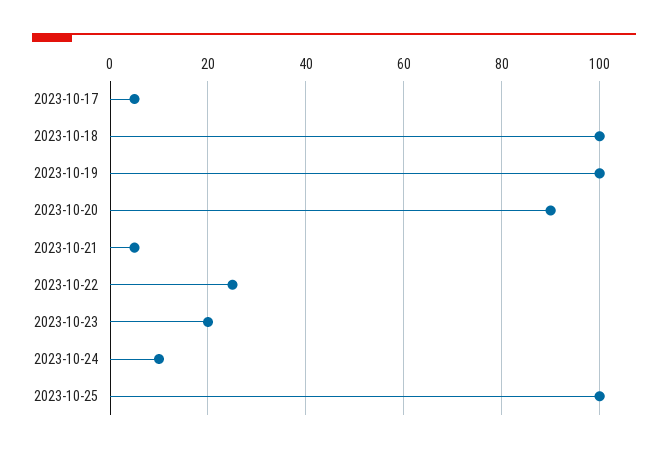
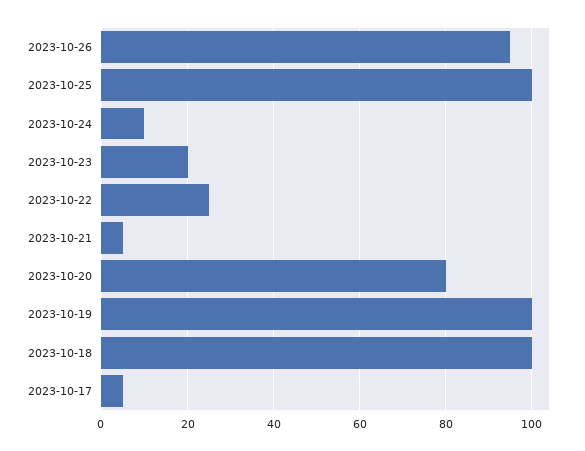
2023-10-20: 90 -> 80
2023-10-26: none -> 95

